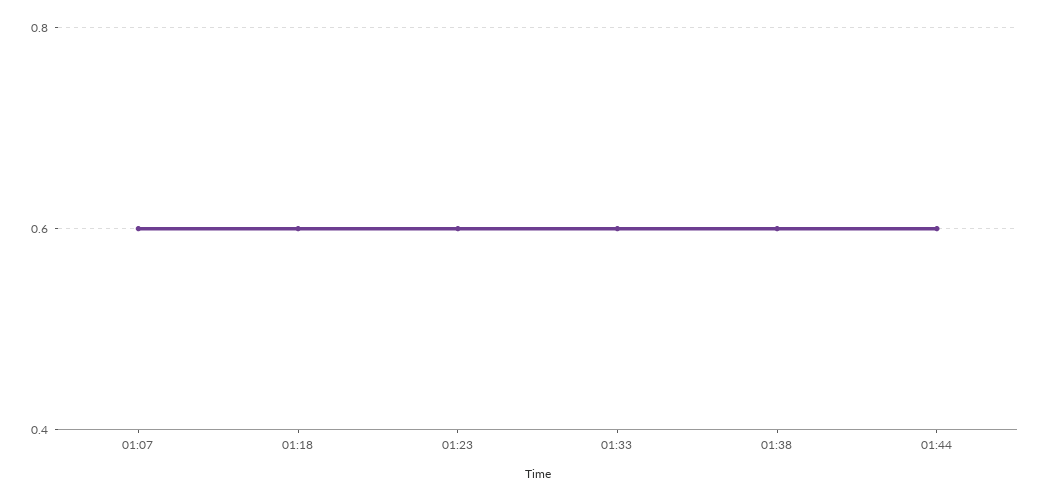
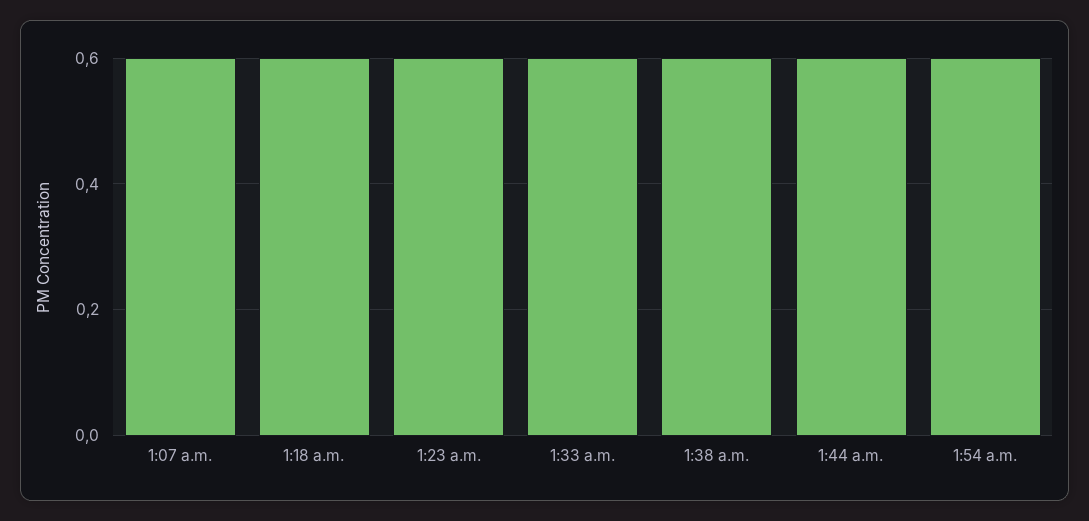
1:54 a.m.: none -> 0.6

